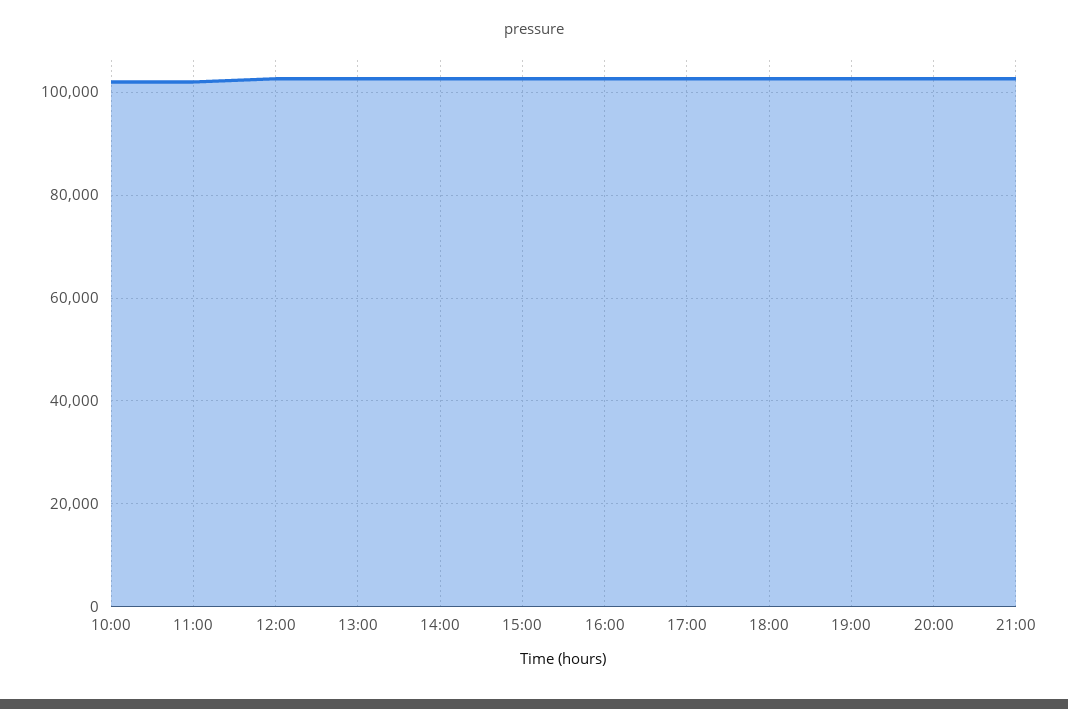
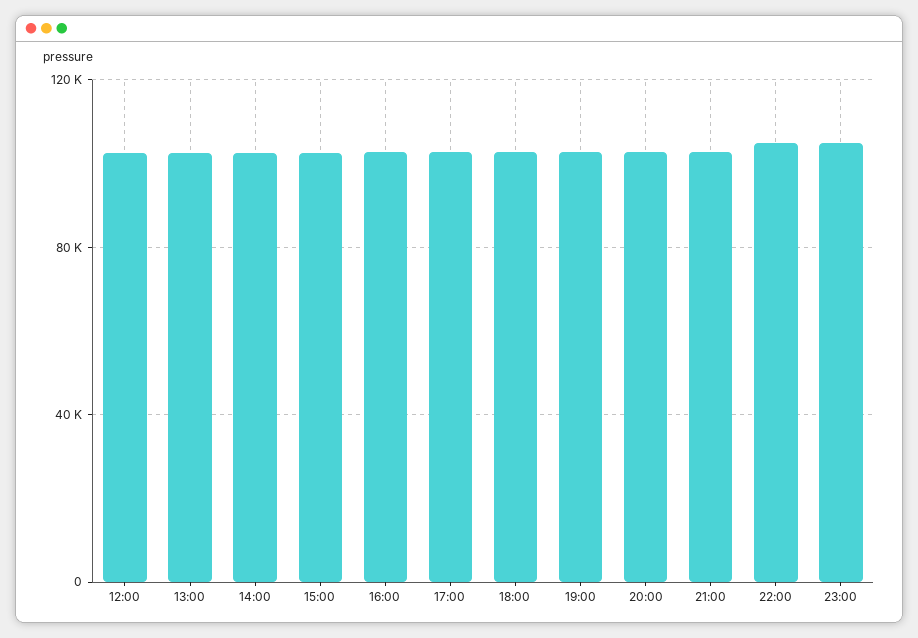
10:00: 102000 -> none
11:00: 102000 -> none
22:00: none -> 105000
23:00: none -> 105000

